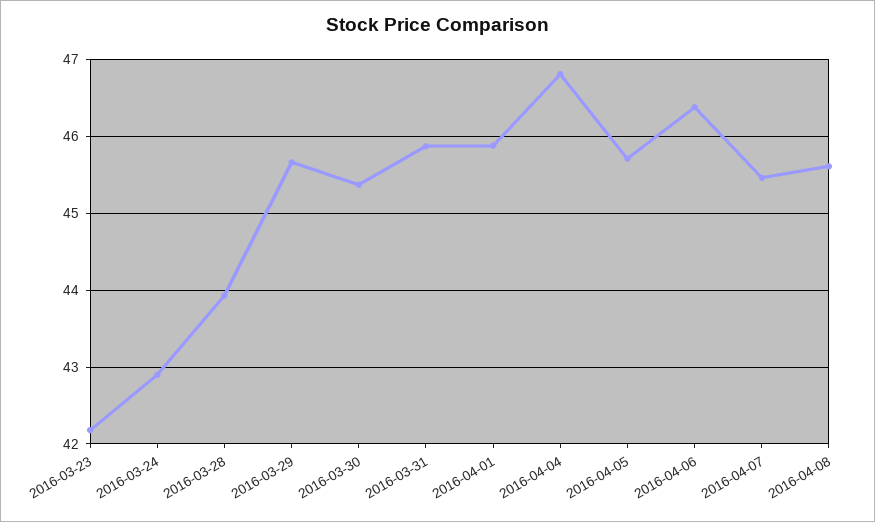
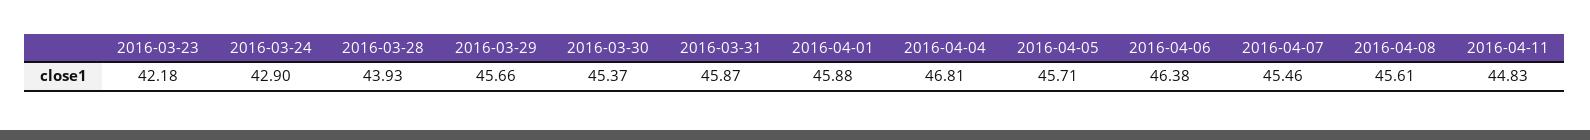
2016-04-11: none -> 44.83

